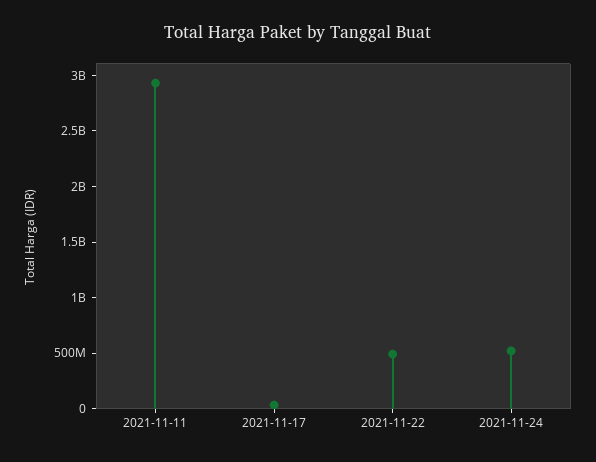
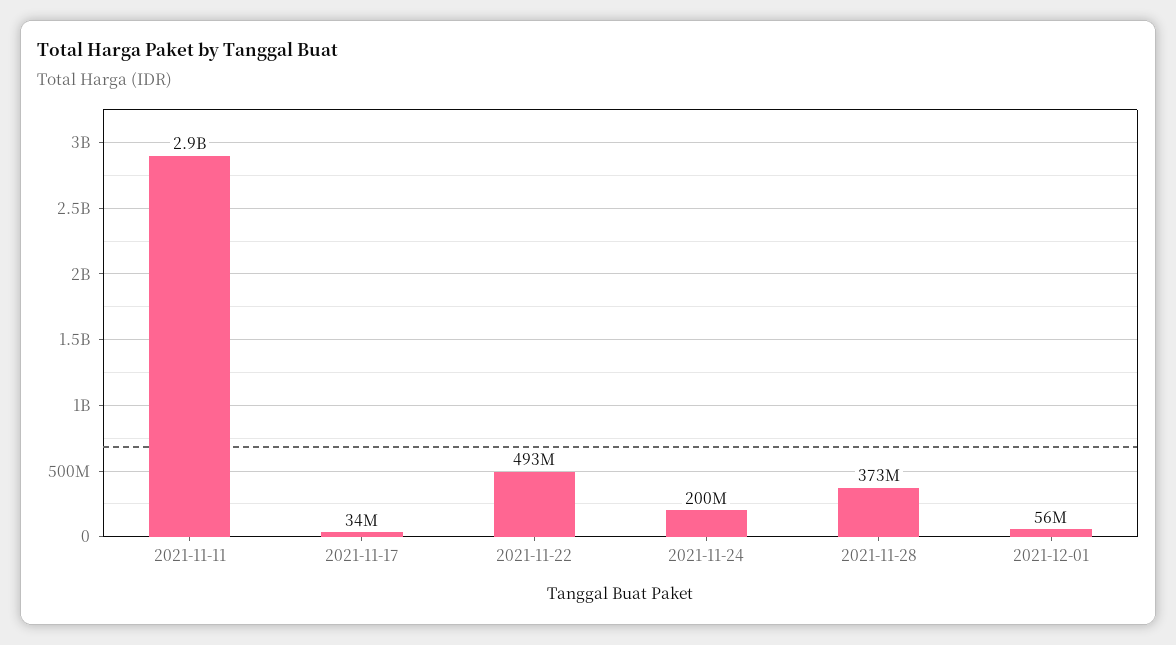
2021-11-24: 500000000 -> 200000000
2021-11-28: none -> 373000000
2021-12-01: none -> 56000000

